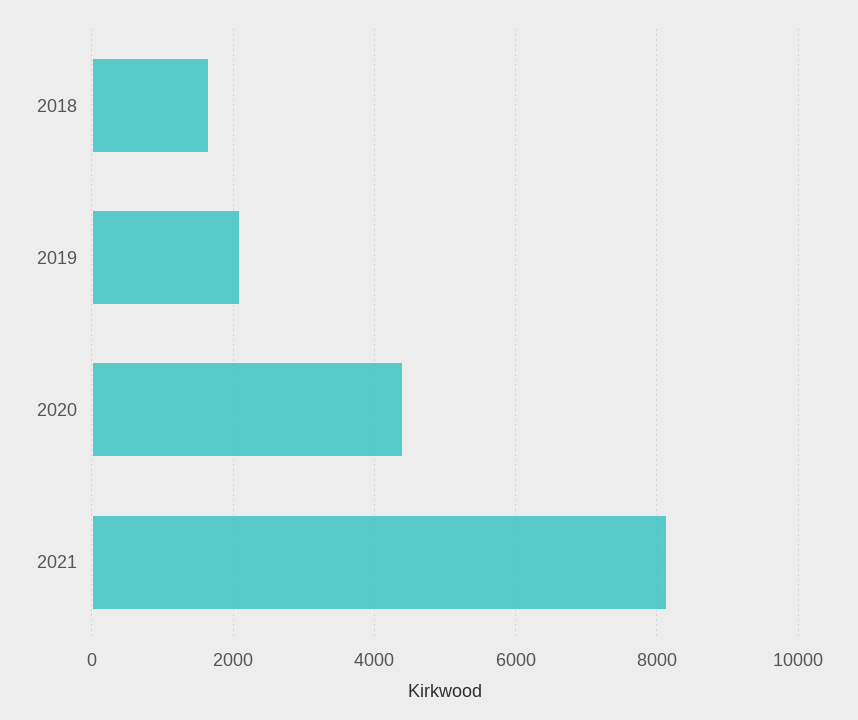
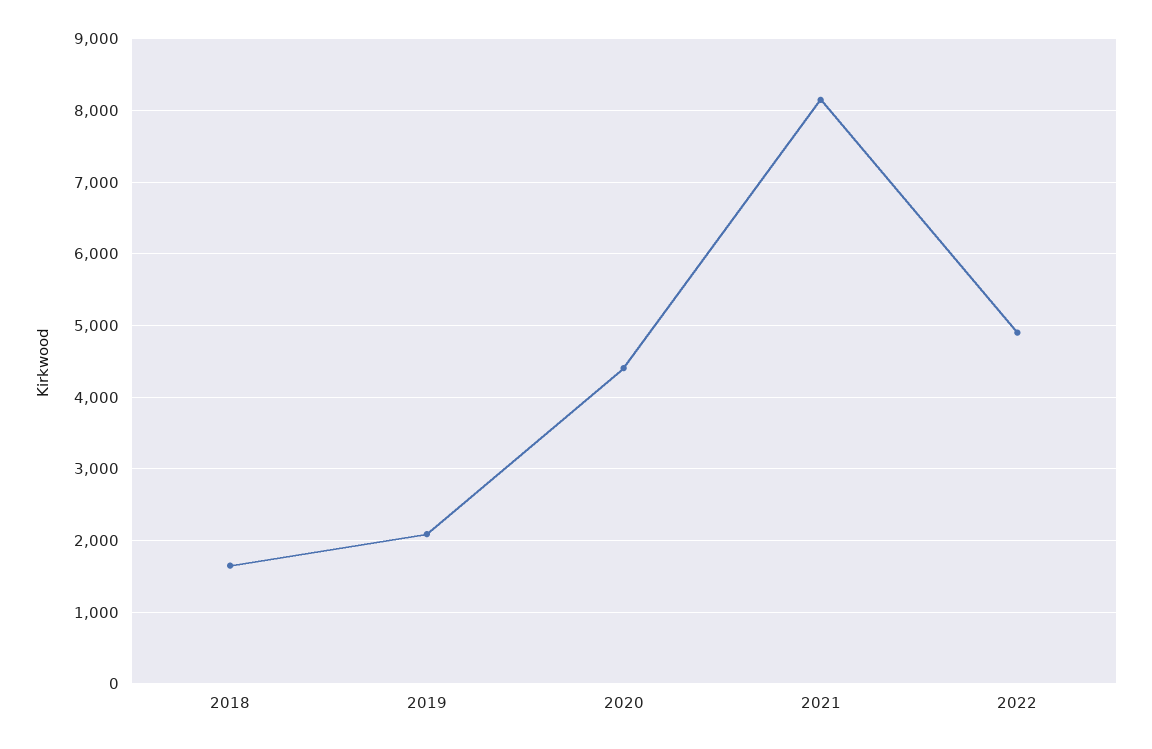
2022: none -> 4900

